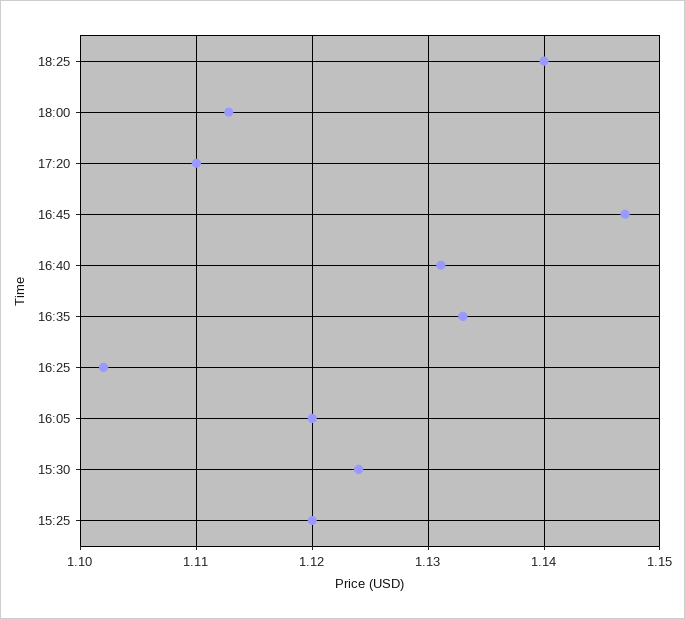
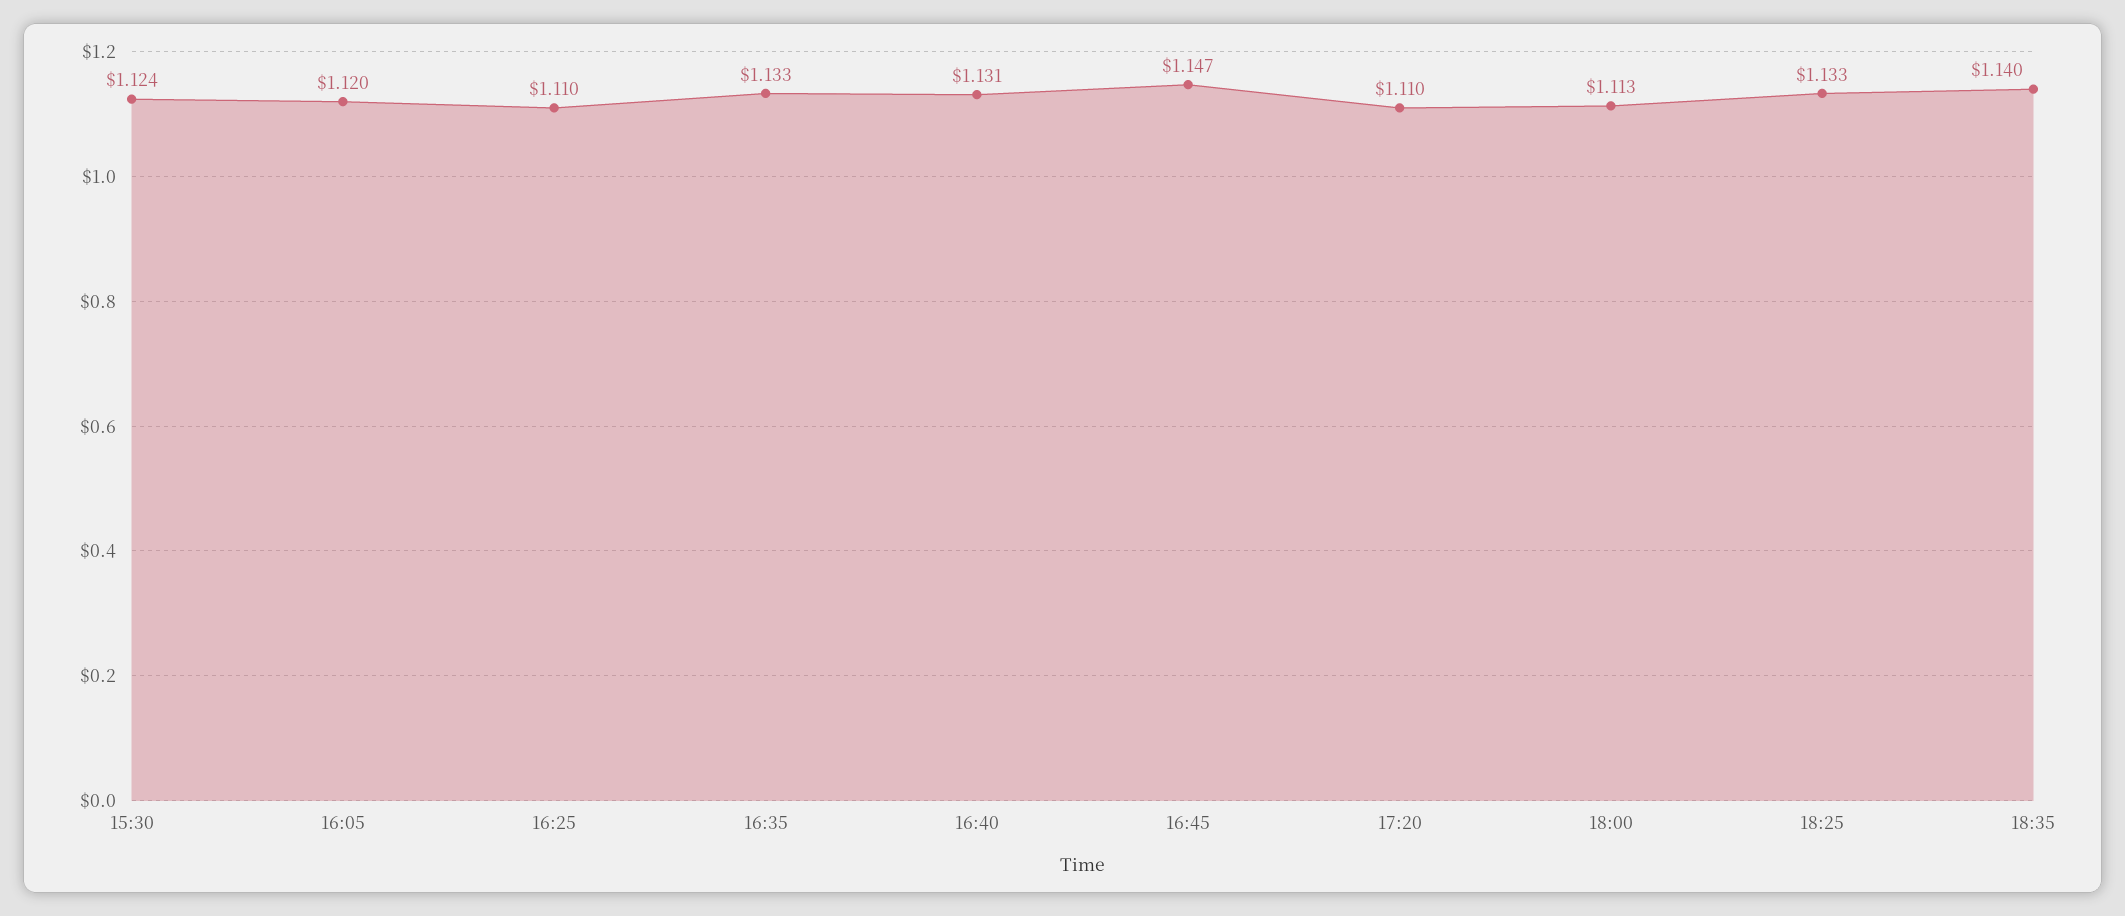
18:25: 1.14 -> 1.133
16:25: 1.102 -> 1.11
15:25: 1.12 -> none
18:35: none -> 1.14

